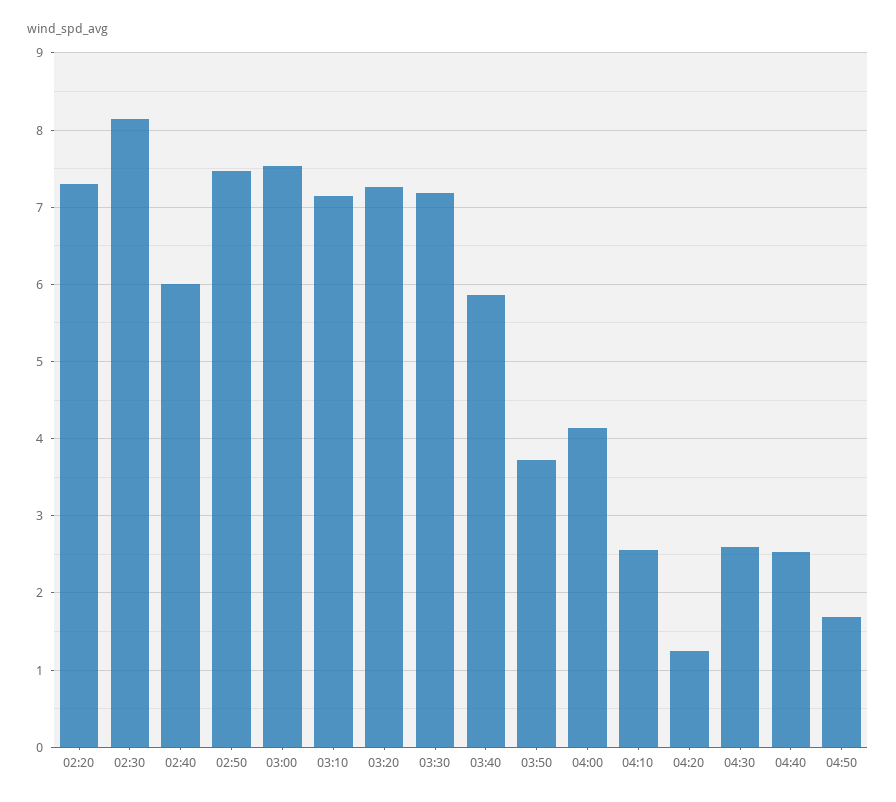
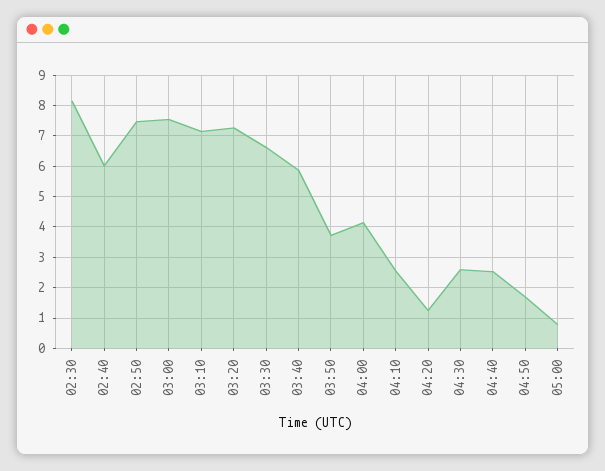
02:20: 7.3 -> none
03:30: 7.2 -> 6.6
05:00: none -> 0.8

